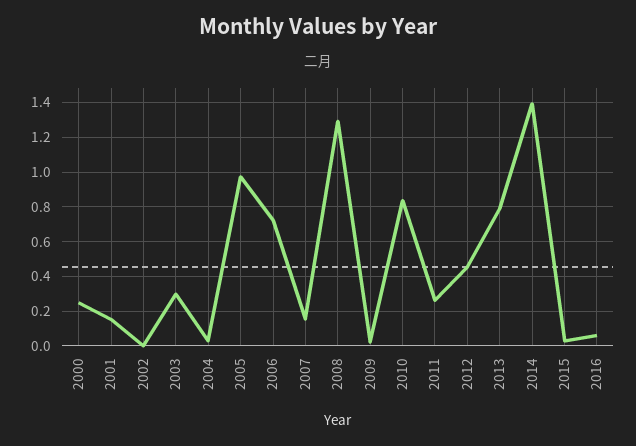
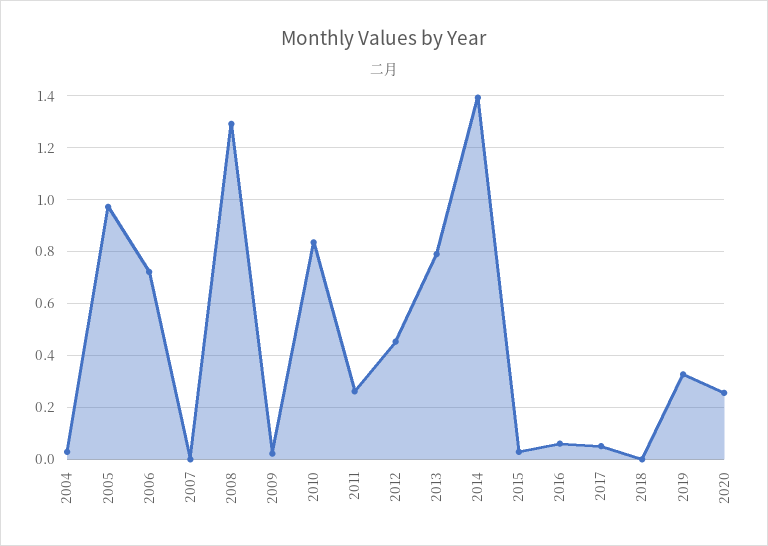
2000: 0.25 -> none
2001: 0.15 -> none
2002: 0 -> none
2003: 0.3 -> none
2007: 0.15 -> 0
2017: none -> 0.05
2018: none -> 0
2019: none -> 0.325
2020: none -> 0.25

